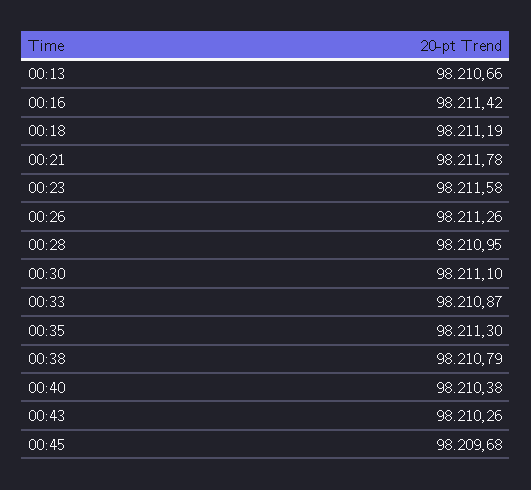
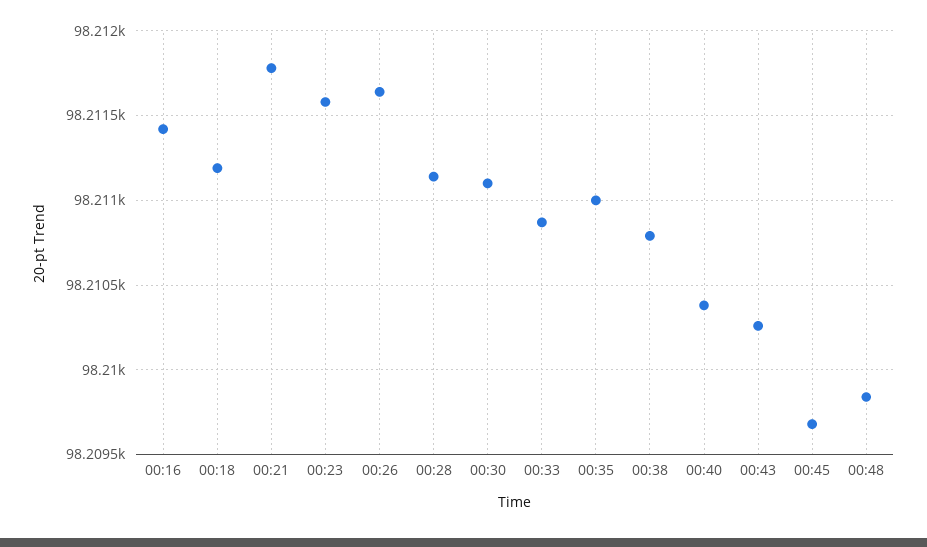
00:13: 98210.66 -> none
00:26: 98211.26 -> 98211.65
00:28: 98210.95 -> 98211.15
00:35: 98211.3 -> 98211
00:48: none -> 98209.85

